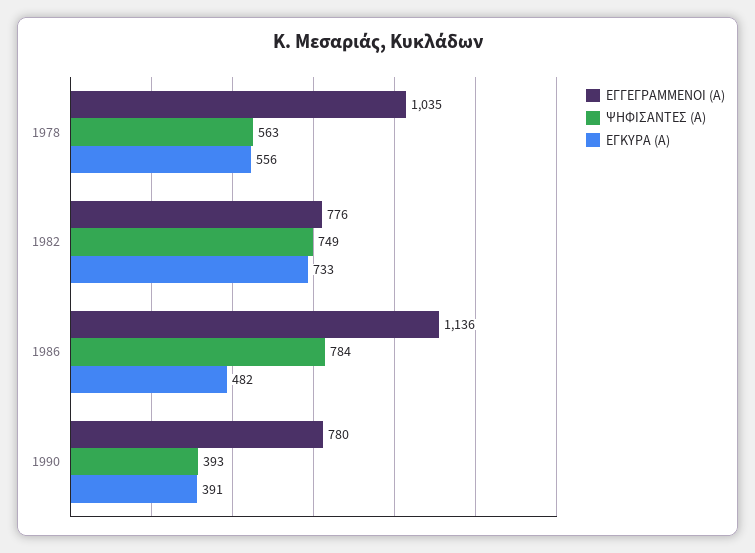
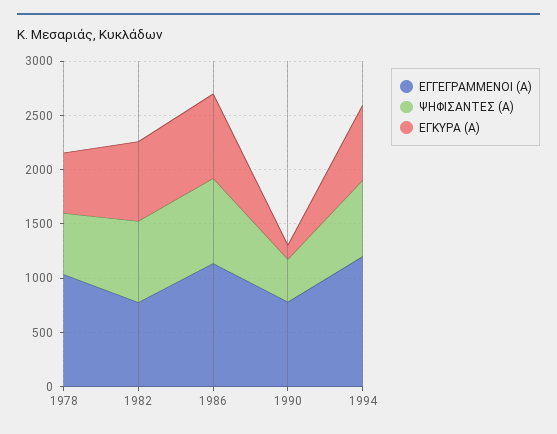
ΕΓΚΥΡΑ (Α), 1986: 482 -> 800
ΕΓΚΥΡΑ (Α), 1990: 391 -> 100
ΕΓΓΕΓΡΑΜΜΕΝΟΙ (Α), 1994: none -> 1200
ΨΗΦΙΣΑΝΤΕΣ (Α), 1994: none -> 700
ΕΓΚΥΡΑ (Α), 1994: none -> 700

